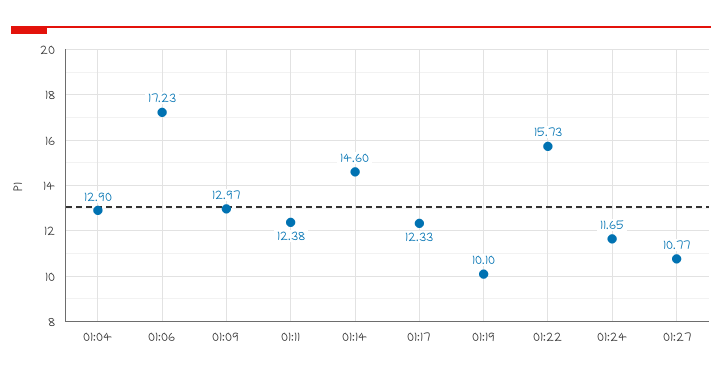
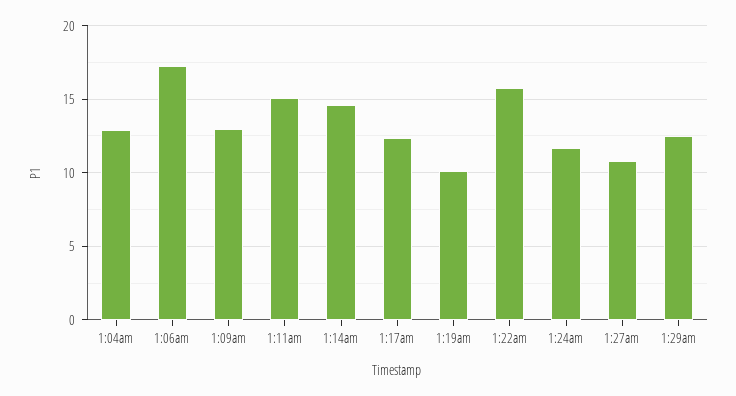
01:11: 12.38 -> 15
1:29am: none -> 12.5

